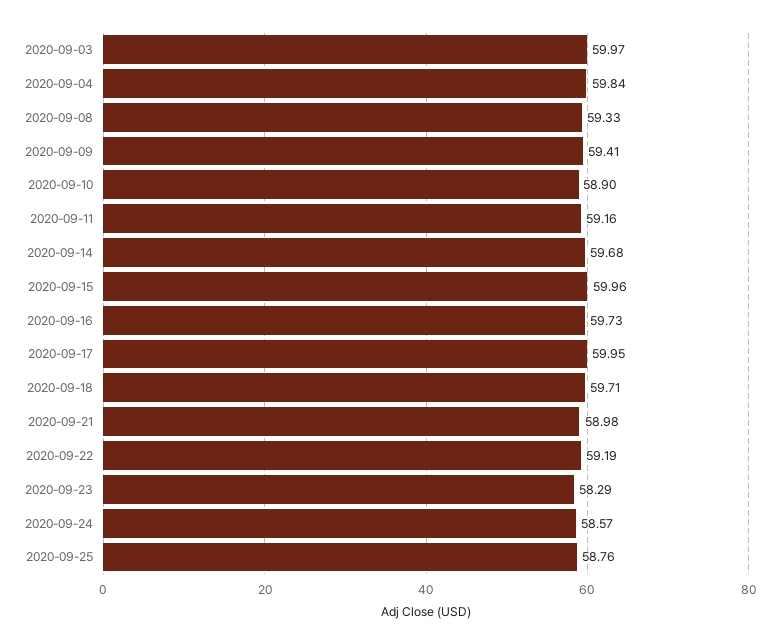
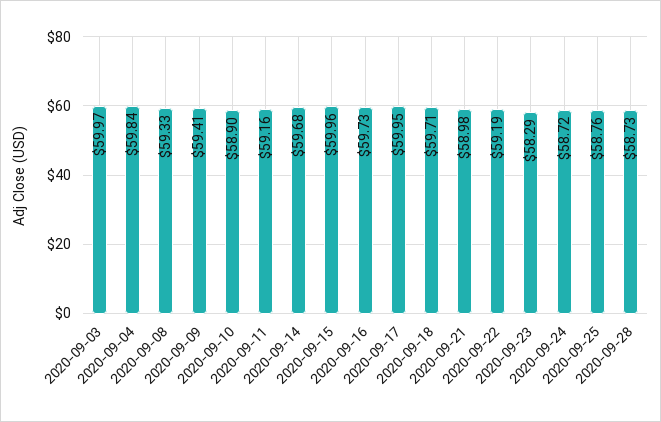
2020-09-24: 58.57 -> 58.72
2020-09-28: none -> 58.73

